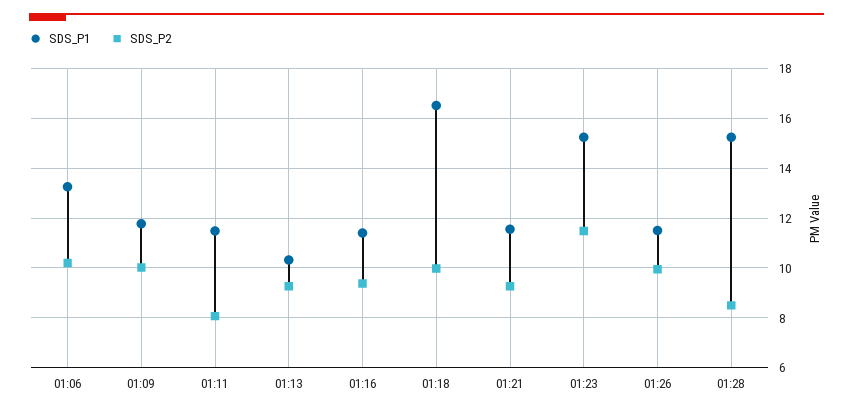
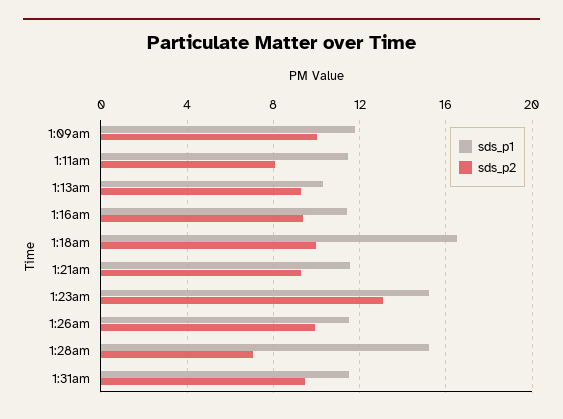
SDS_P1, 01:06: 13.25 -> none
SDS_P2, 01:06: 10.25 -> none
SDS_P2, 01:23: 11.5 -> 13
SDS_P2, 01:28: 8.5 -> 7
SDS_P1, 1:31am: none -> 11.5
SDS_P2, 1:31am: none -> 9.5

